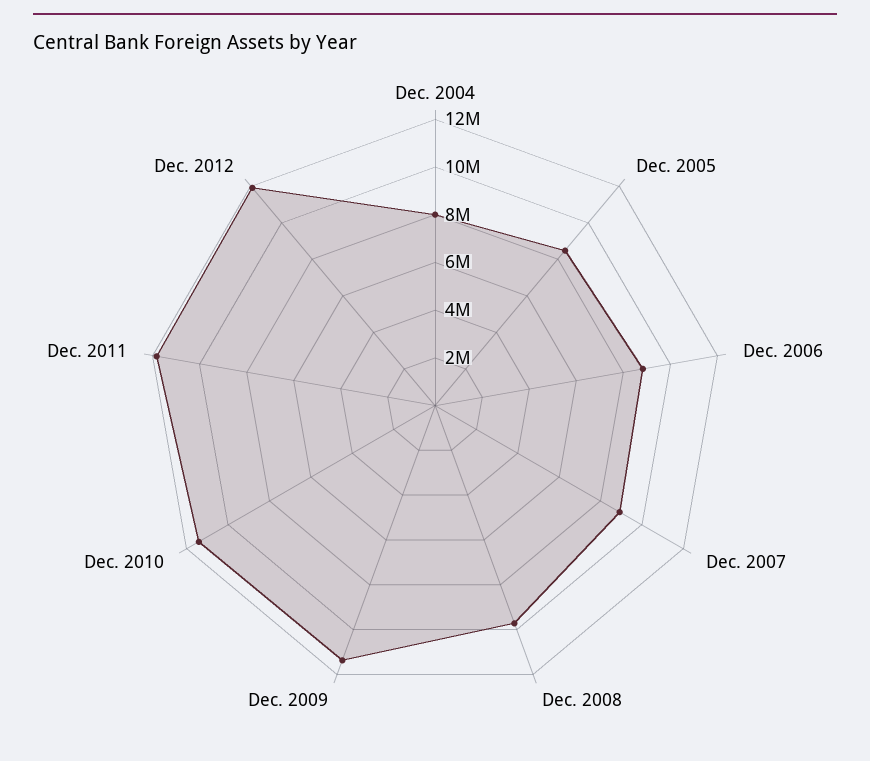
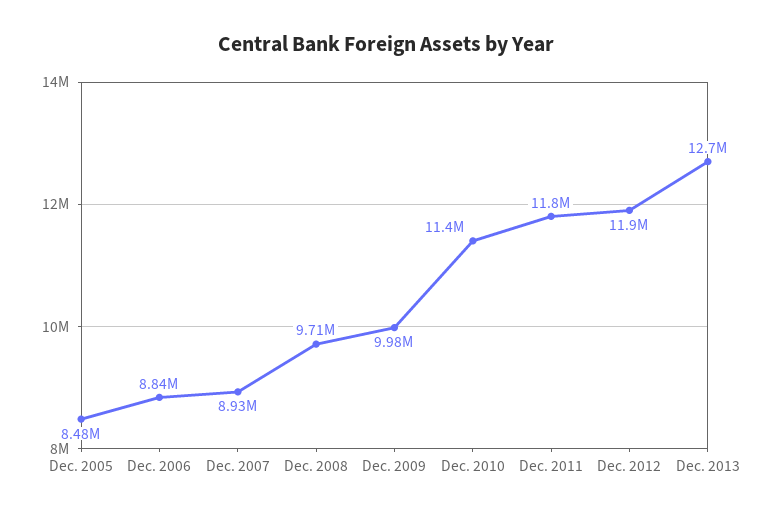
Dec. 2004: 8000000 -> none
Dec. 2009: 11500000 -> 9980000
Dec. 2013: none -> 12700000

